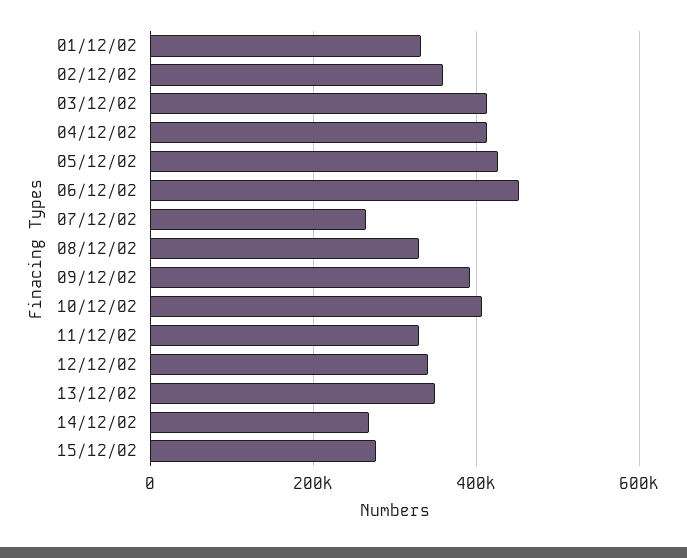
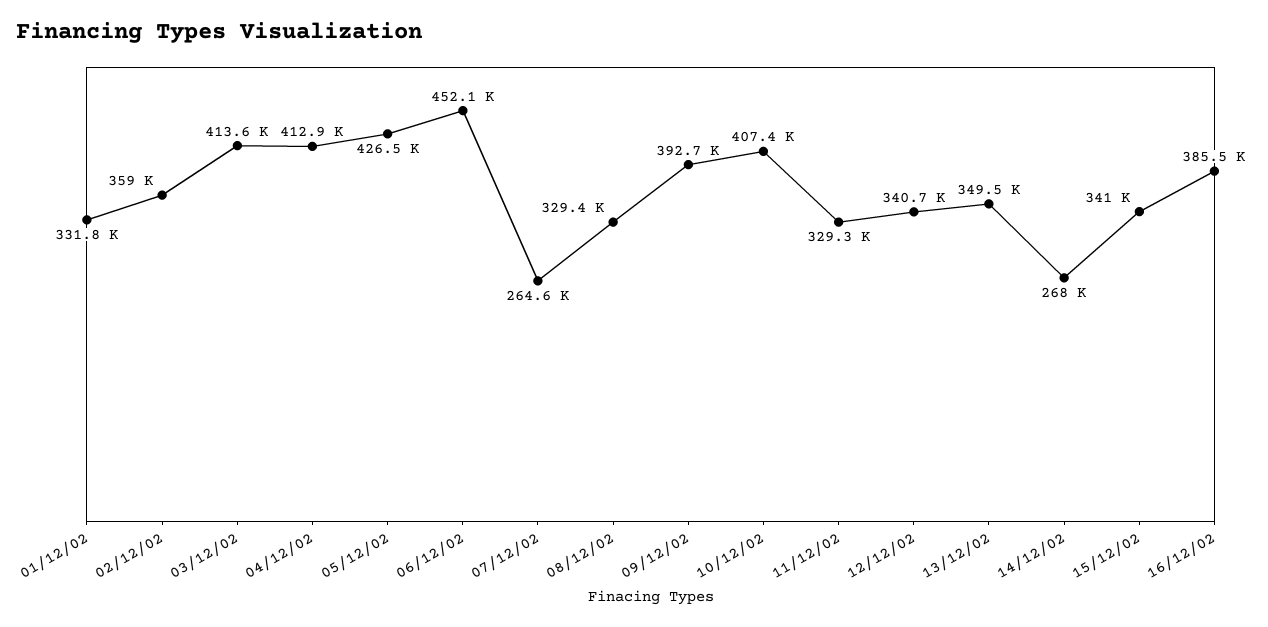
15/12/02: 280000 -> 341000
16/12/02: none -> 385500

